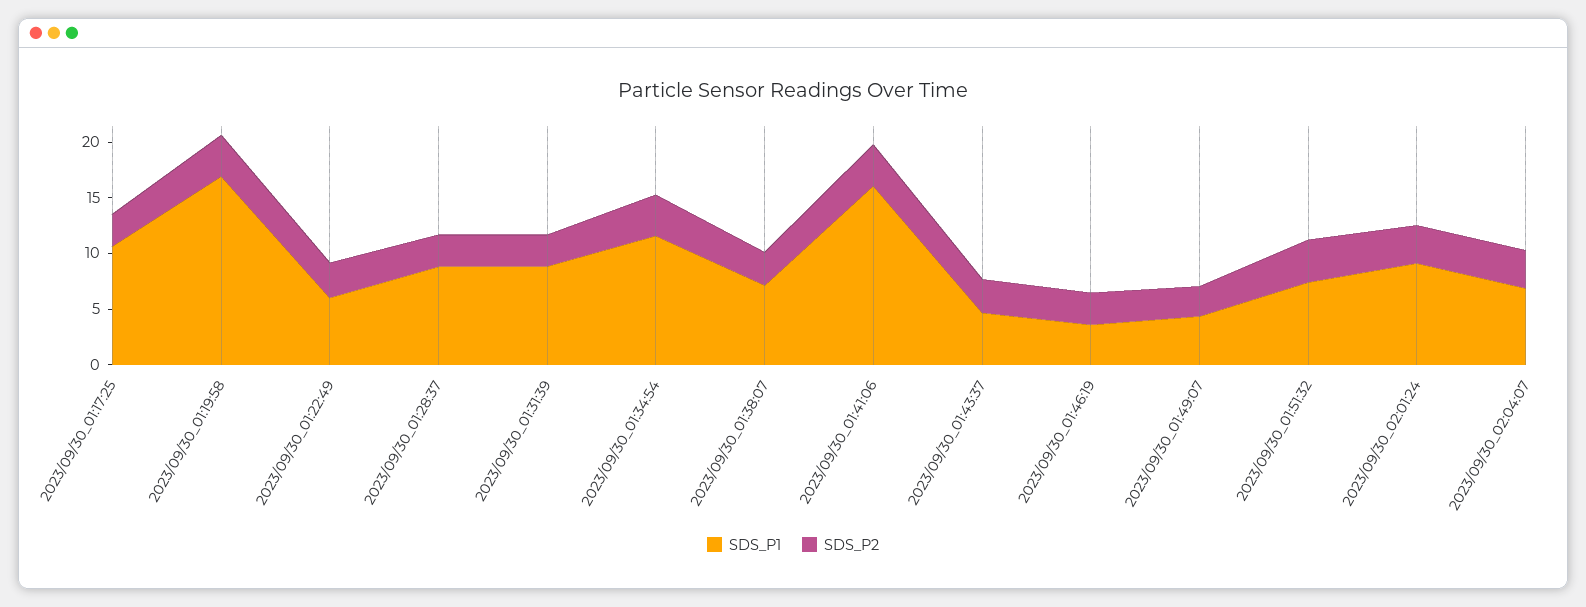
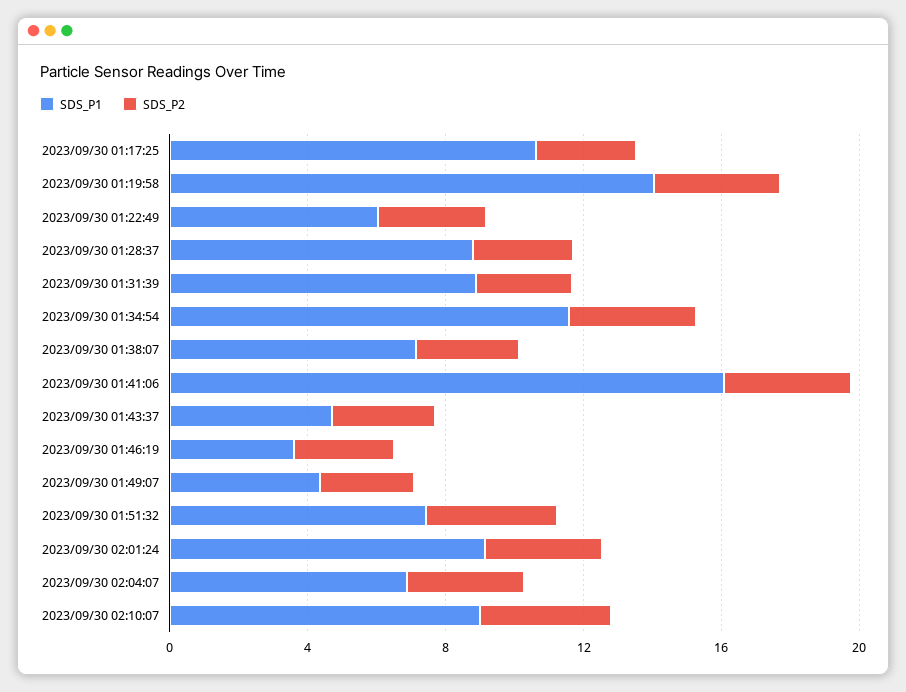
SDS_P1, 2023/09/30_01:19:58: 17 -> 14
SDS_P1, 2023/09/30 02:10:07: none -> 9
SDS_P2, 2023/09/30 02:10:07: none -> 4

